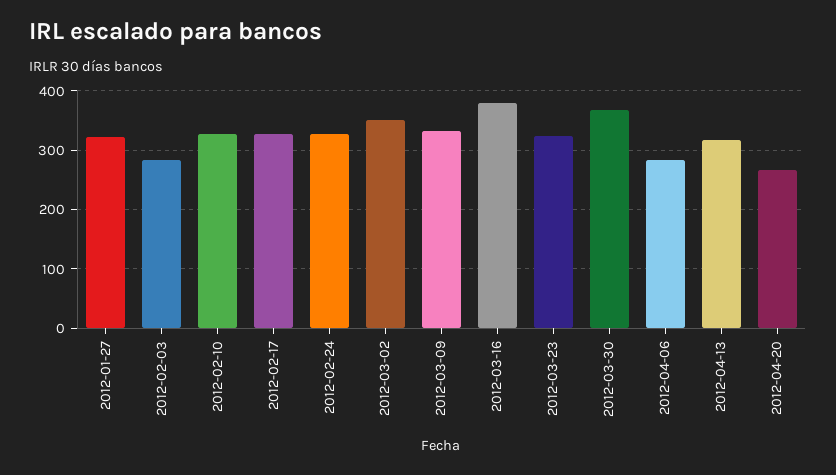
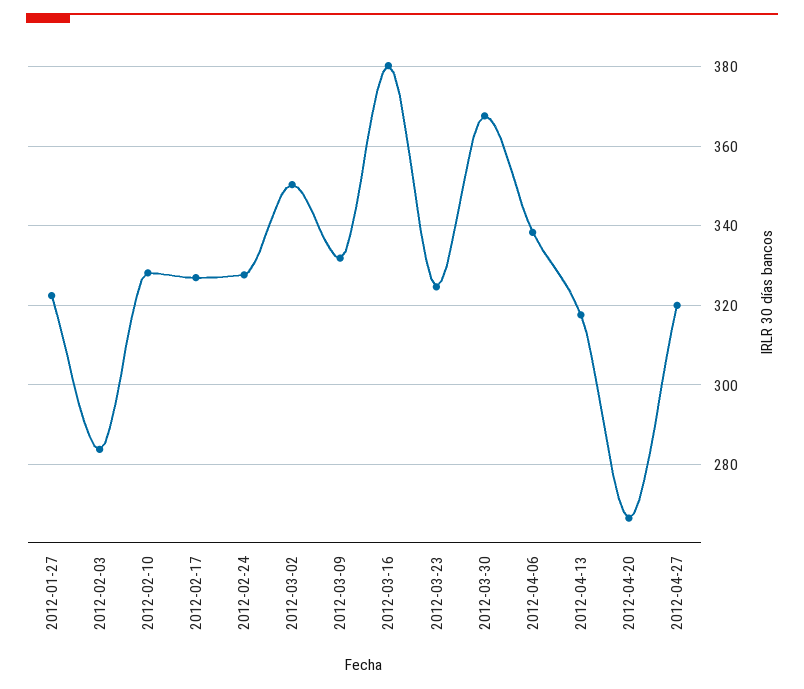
2012-04-06: 280 -> 338
2012-04-27: none -> 320

